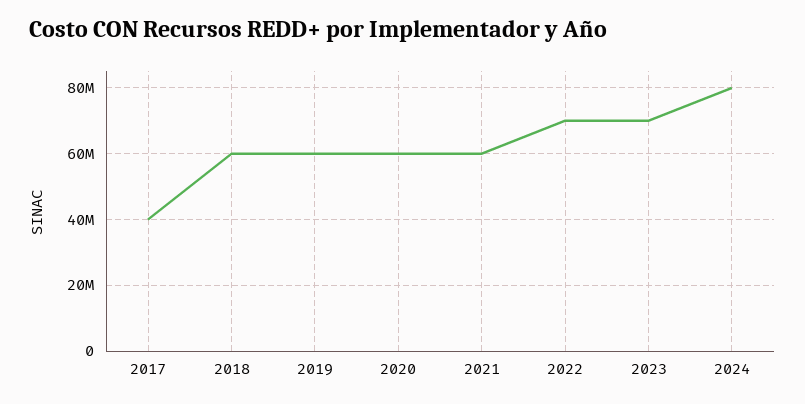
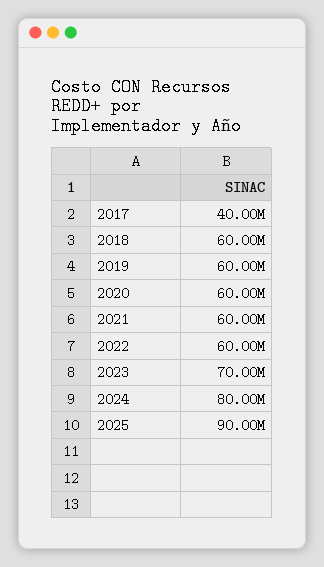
2022: 70000000 -> 60000000
2025: none -> 90000000

